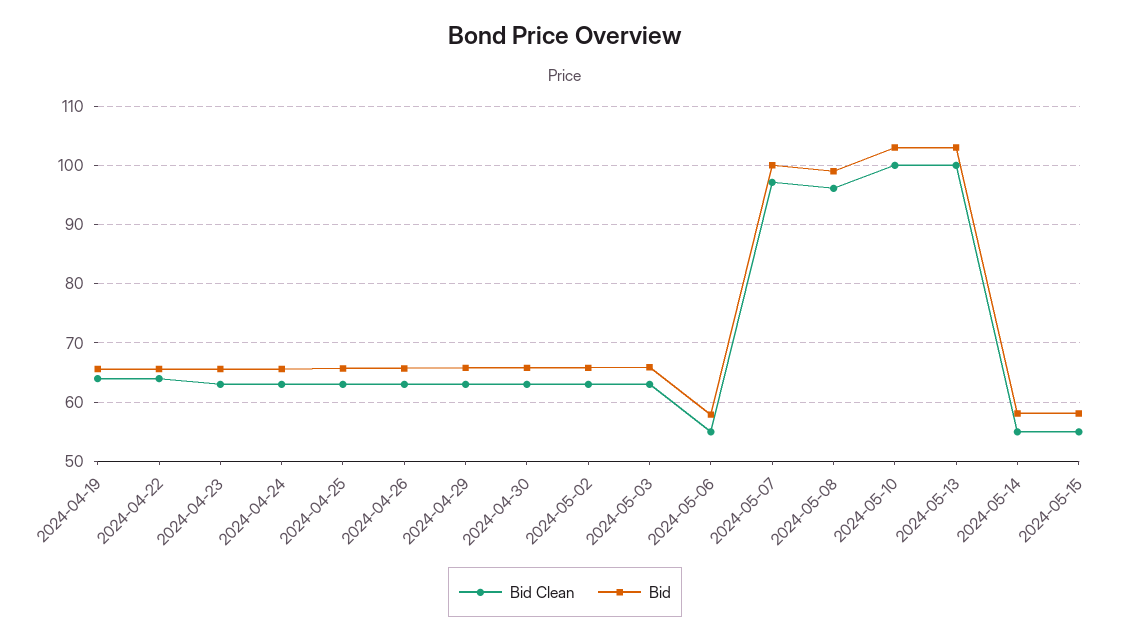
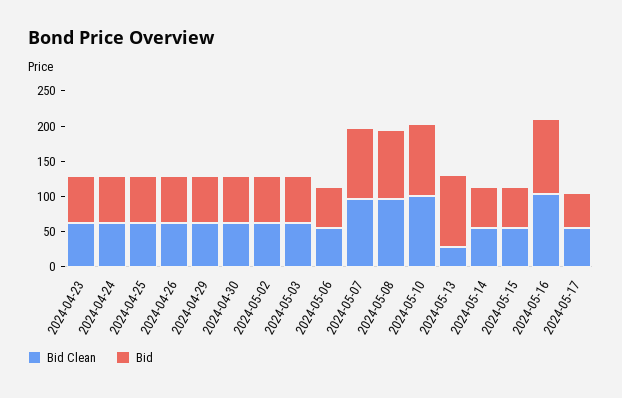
Bid Clean, 2024-04-19: 64 -> none
Bid, 2024-04-19: 66 -> none
Bid Clean, 2024-04-22: 64 -> none
Bid, 2024-04-22: 66 -> none
Bid Clean, 2024-05-13: 100 -> 25
Bid Clean, 2024-05-16: none -> 100
Bid, 2024-05-16: none -> 100
Bid Clean, 2024-05-17: none -> 50
Bid, 2024-05-17: none -> 50

